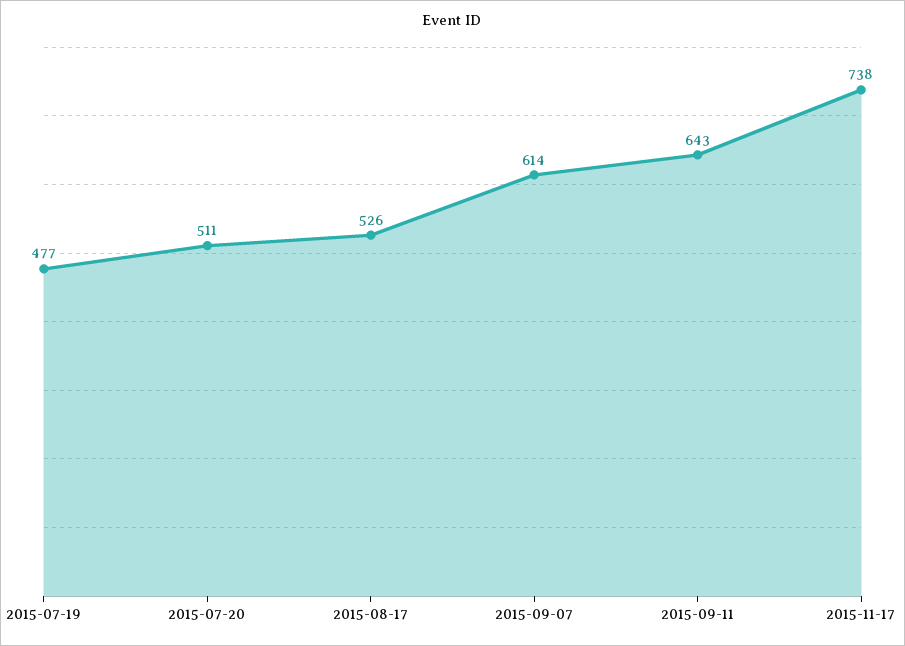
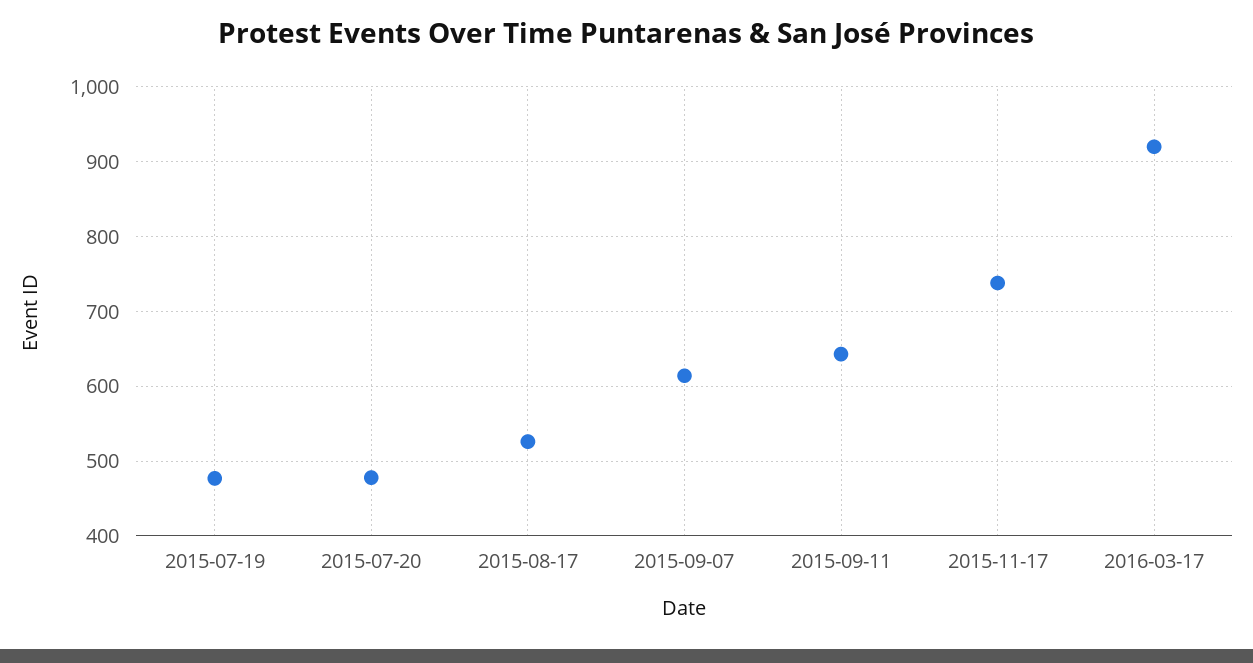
2015-07-20: 511 -> 480
2016-03-17: none -> 920

